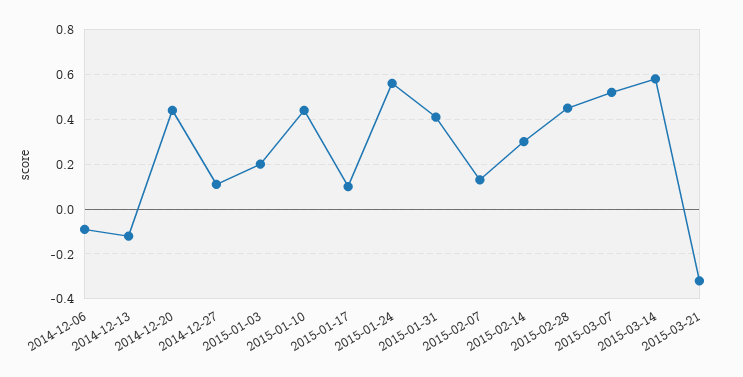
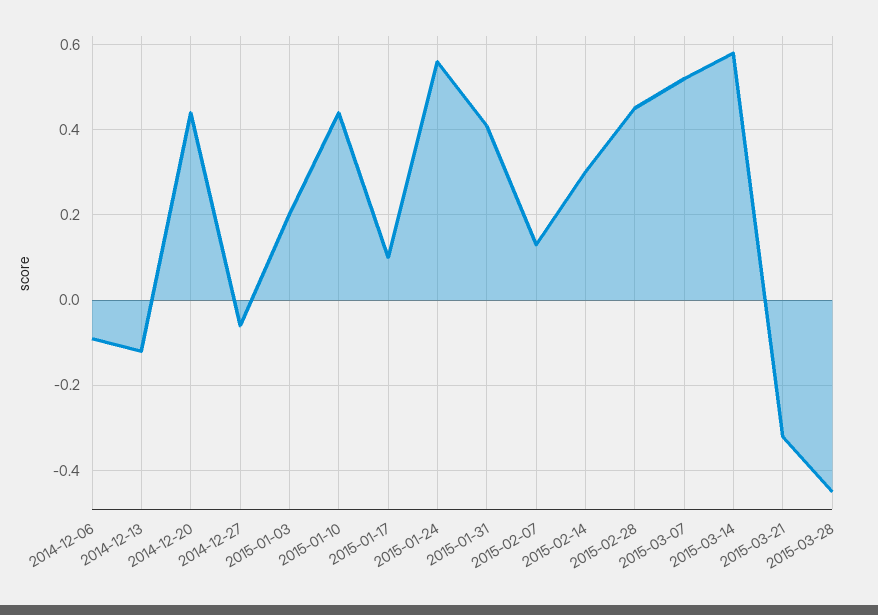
2014-12-27: 0.1 -> -0.05
2015-03-28: none -> -0.45

